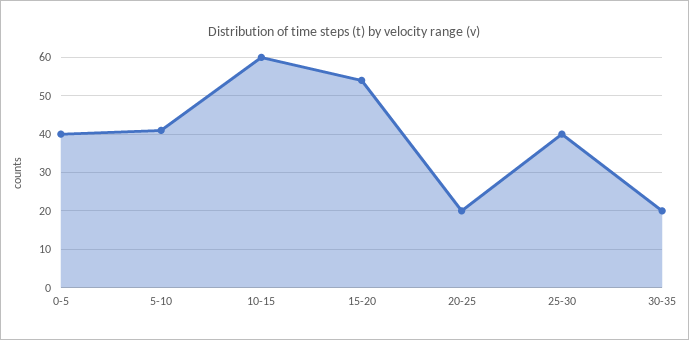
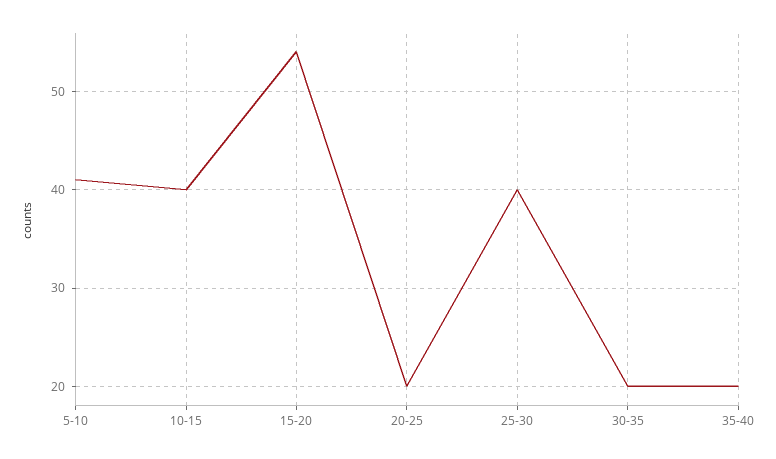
0-5: 40 -> none
10-15: 60 -> 40
35-40: none -> 20

